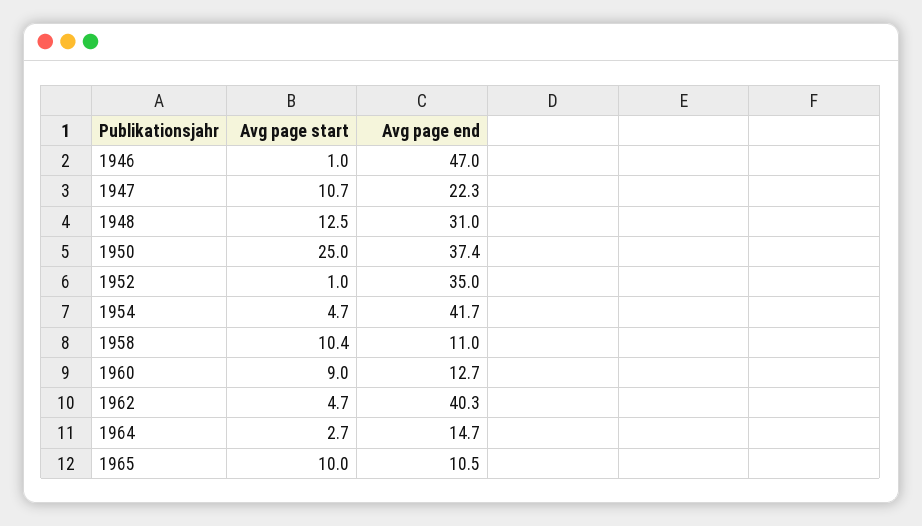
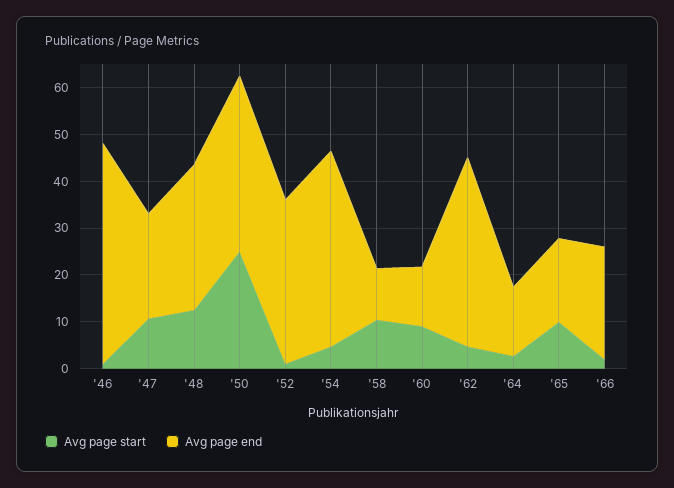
Avg page end, 1965: 10.5 -> 18
Avg page start, '66: none -> 2
Avg page end, '66: none -> 24

